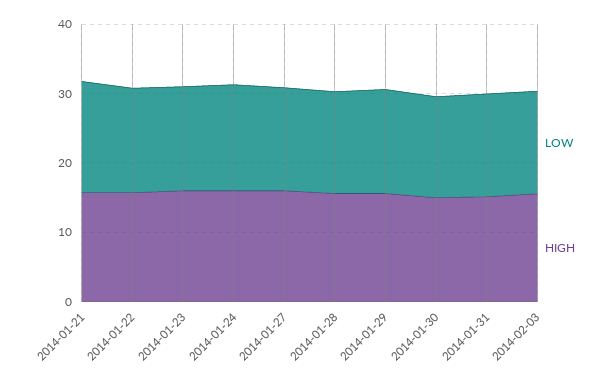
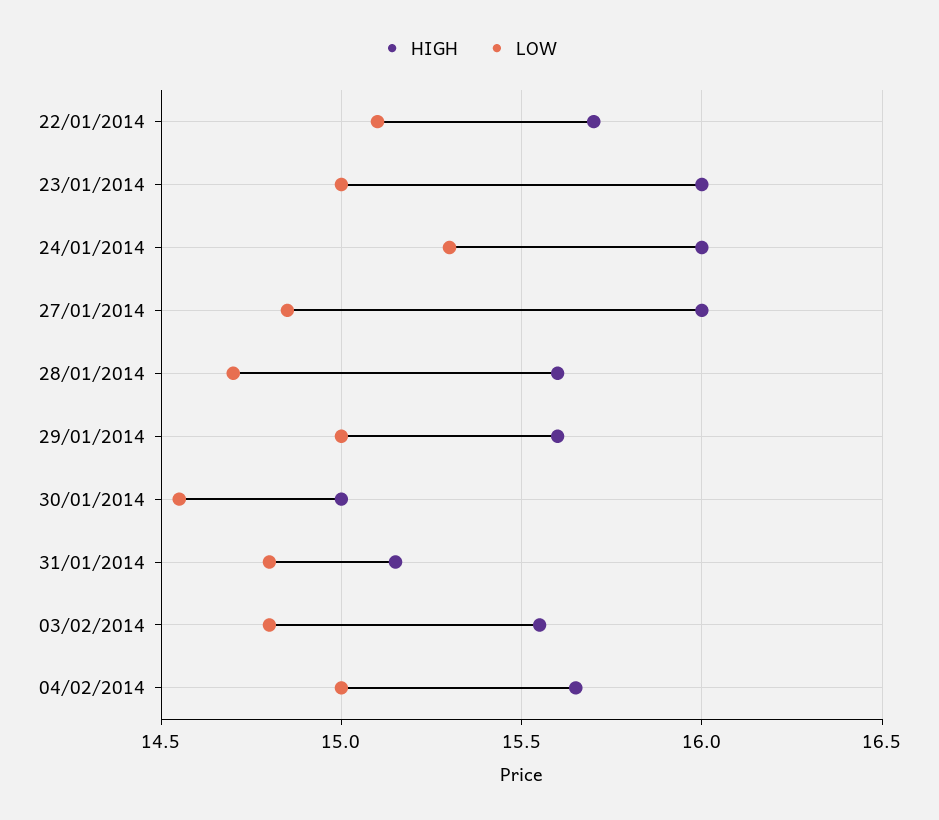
LOW, 2014-01-21: 16 -> none
HIGH, 2014-01-21: 16 -> none
HIGH, 04/02/2014: none -> 15.65
LOW, 04/02/2014: none -> 15

